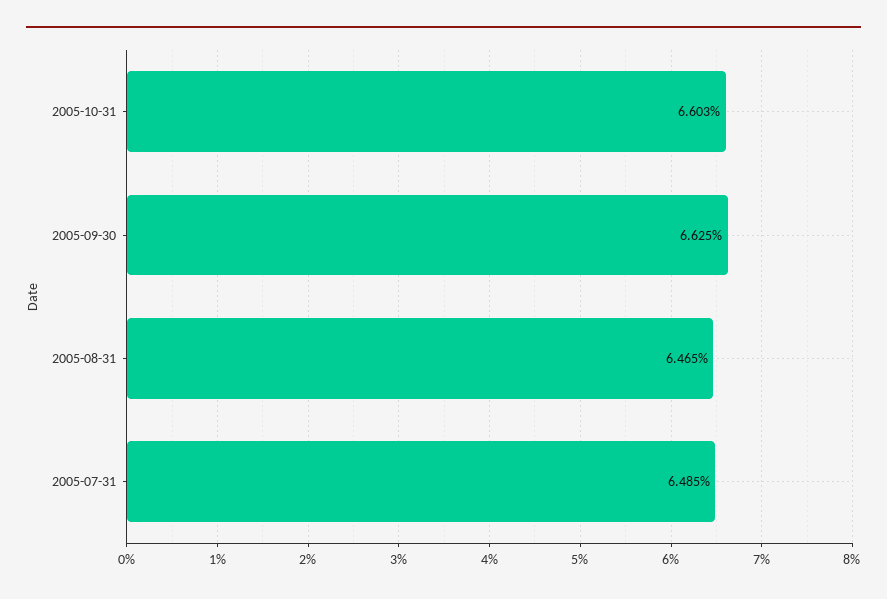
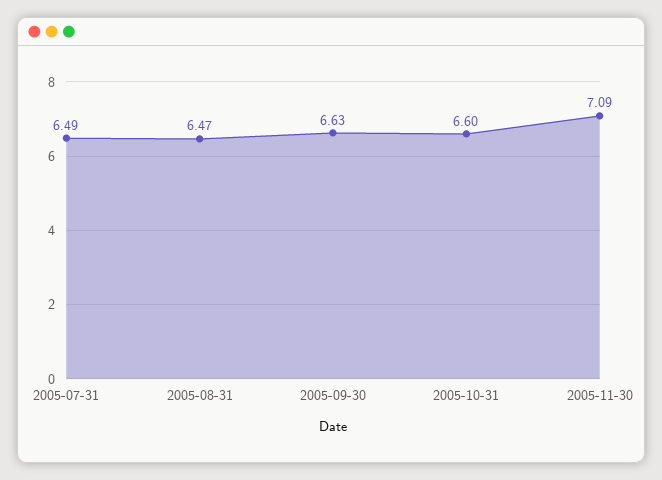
2005-11-30: none -> 7.09

